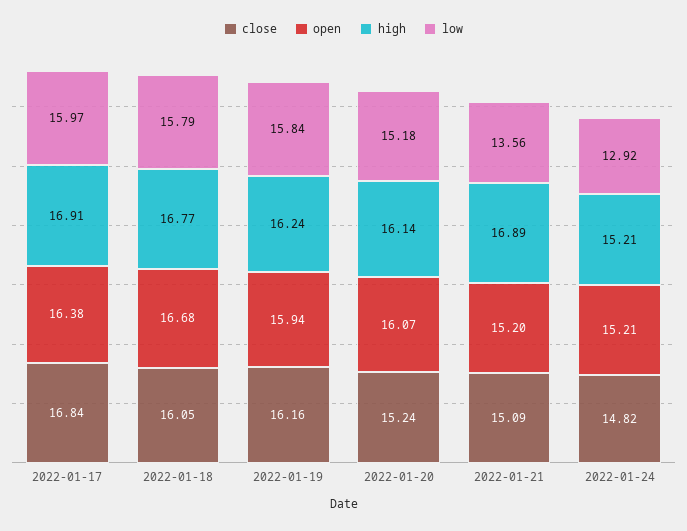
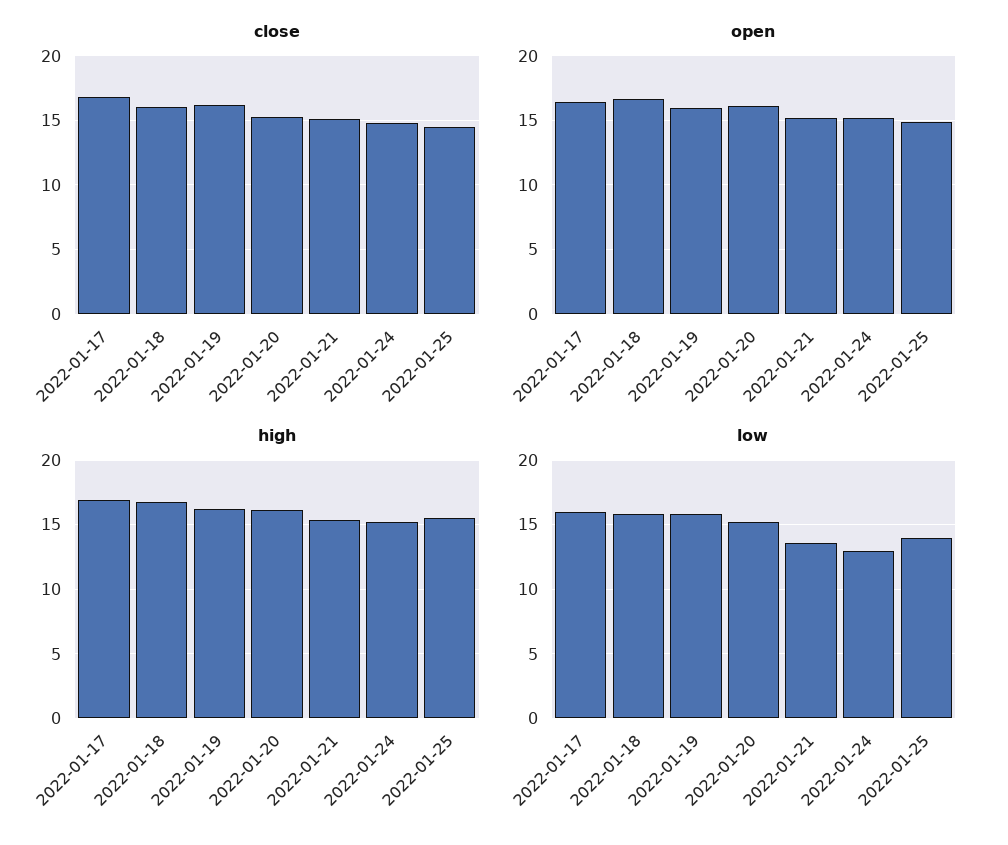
high, 2022-01-21: 16.89 -> 15.5
close, 2022-01-25: none -> 14.5
open, 2022-01-25: none -> 15
high, 2022-01-25: none -> 15.5
low, 2022-01-25: none -> 14

